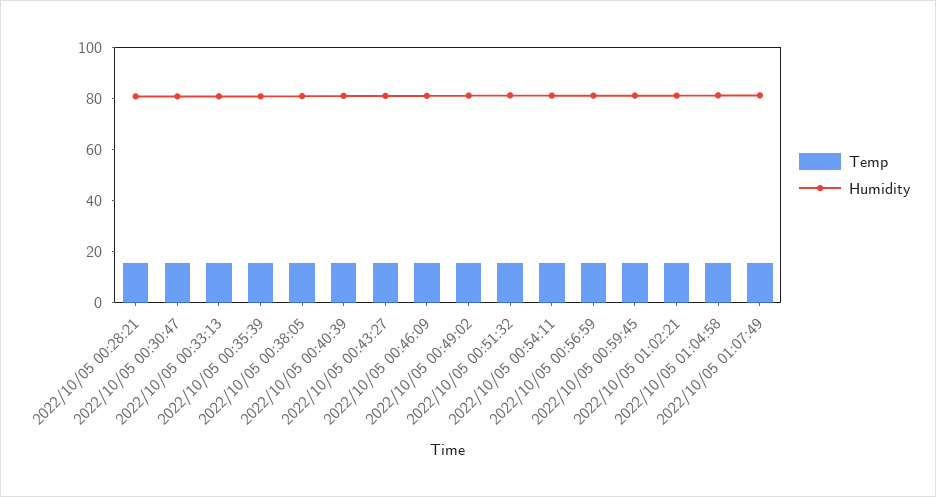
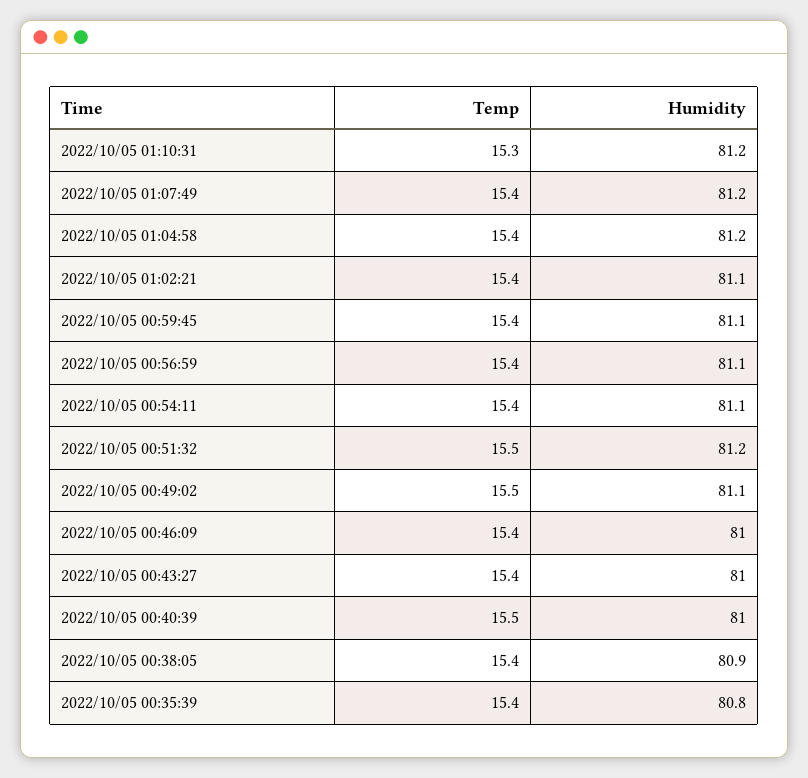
Temp, 2022/10/05 00:28:21: 15 -> none
Humidity, 2022/10/05 00:28:21: 80 -> none
Temp, 2022/10/05 00:30:47: 15 -> none
Humidity, 2022/10/05 00:30:47: 80 -> none
Temp, 2022/10/05 00:33:13: 15 -> none
Humidity, 2022/10/05 00:33:13: 80 -> none
Temp, 2022/10/05 01:10:31: none -> 15.3
Humidity, 2022/10/05 01:10:31: none -> 81.2

